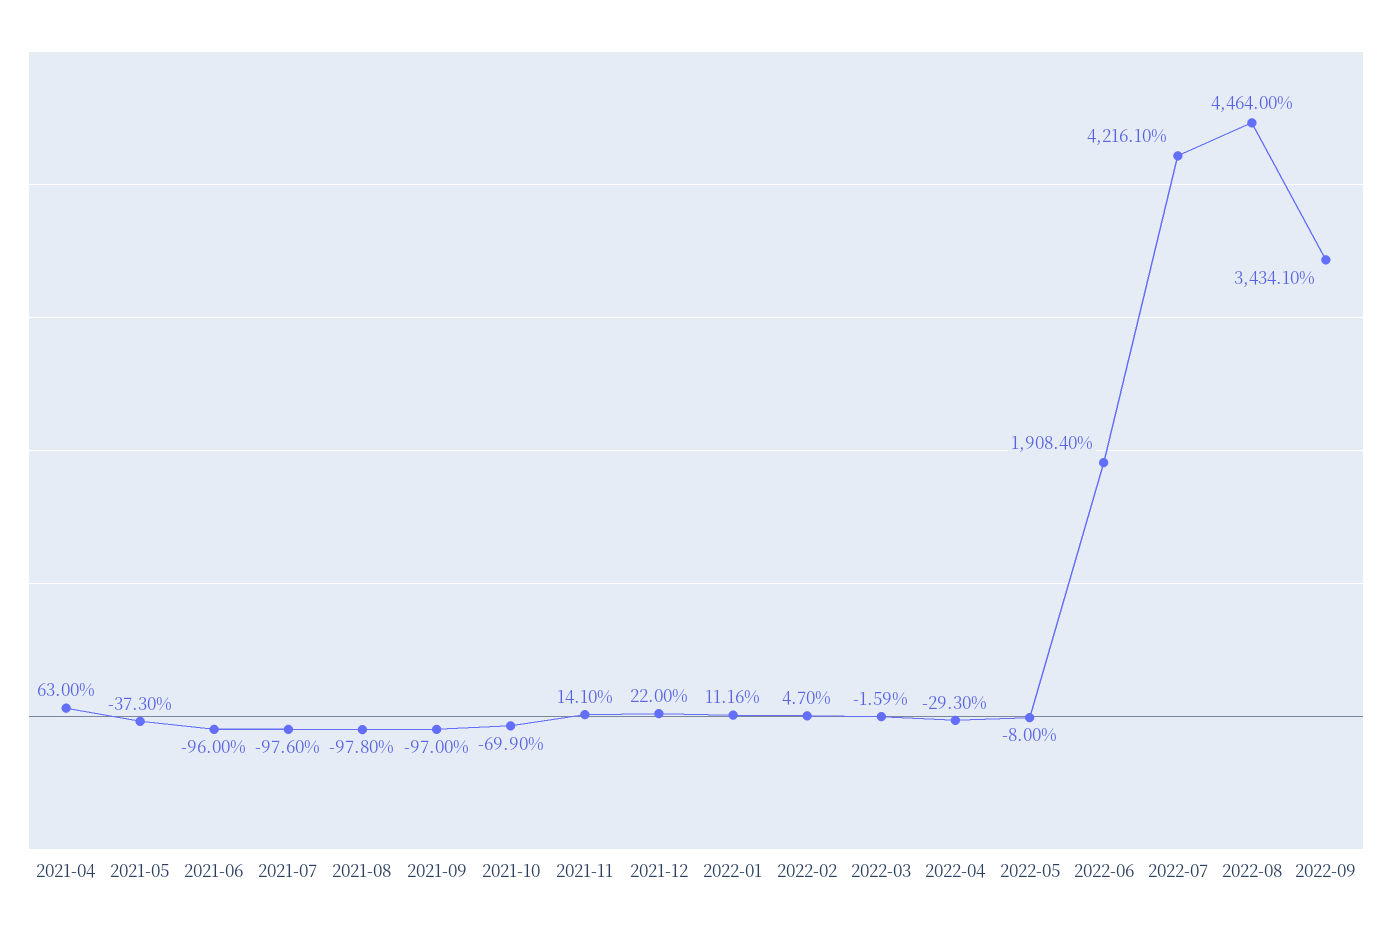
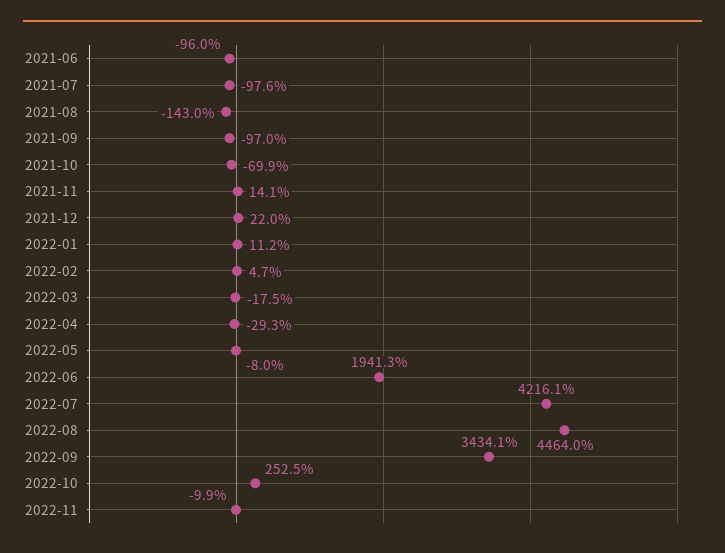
2021-04: 63 -> none
2021-05: -37.3 -> none
2021-08: -97.8 -> -143
2022-03: -1.59 -> -17.5
2022-06: 1908.4 -> 1941.3
2022-10: none -> 252.5
2022-11: none -> -9.9

